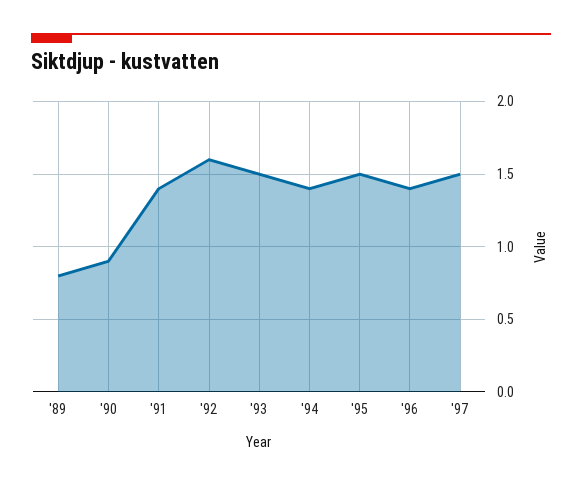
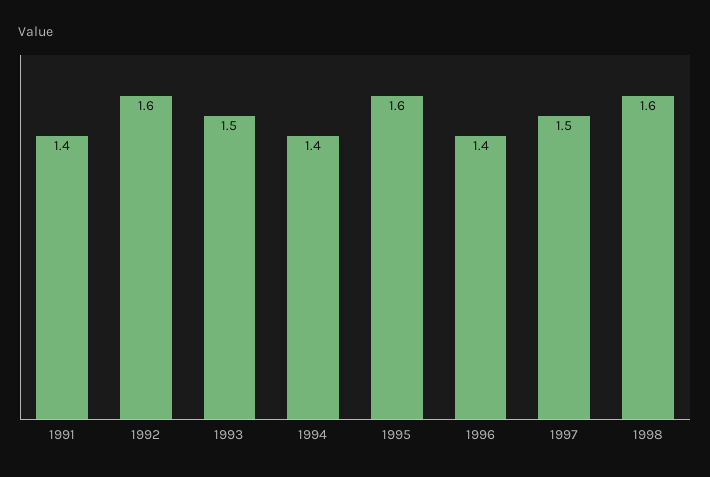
'89: 0.8 -> none
'90: 0.9 -> none
'95: 1.5 -> 1.6
1998: none -> 1.6

